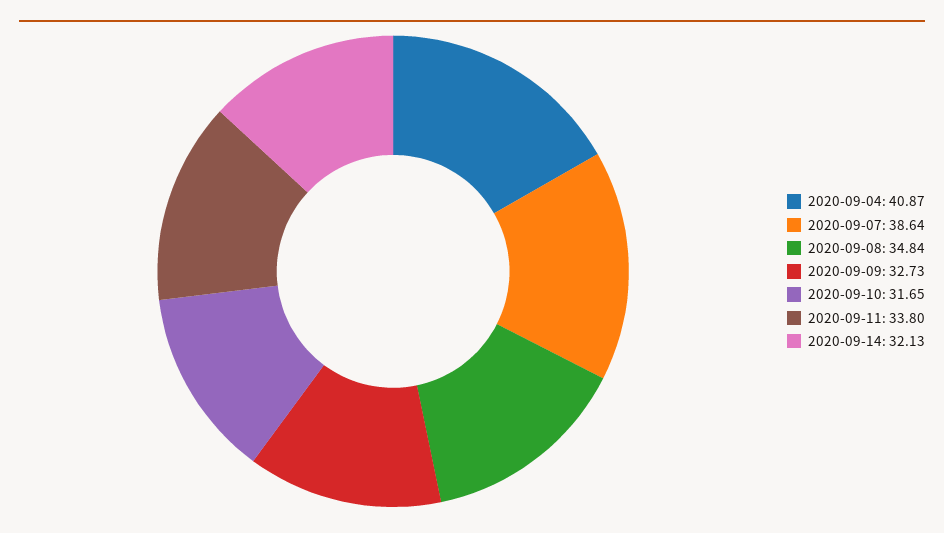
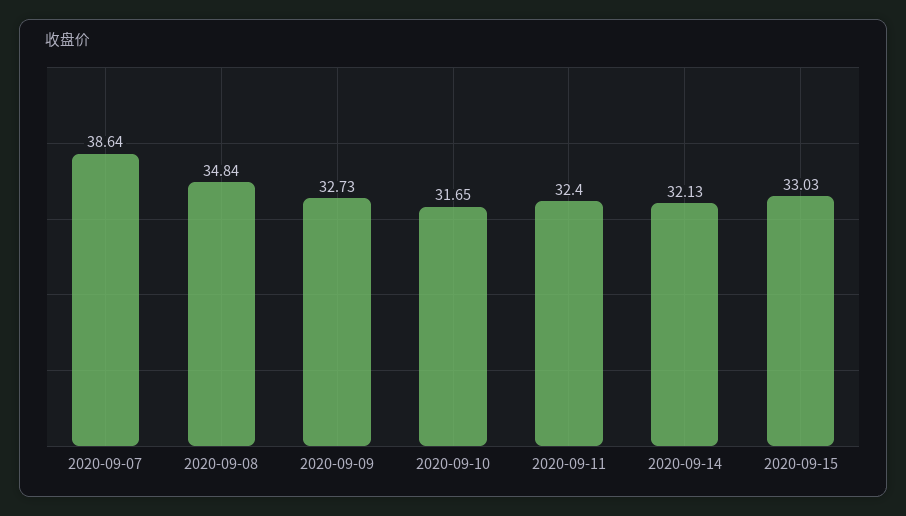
2020-09-04: 40.87 -> none
2020-09-11: 33.8 -> 32.4
2020-09-15: none -> 33.03

